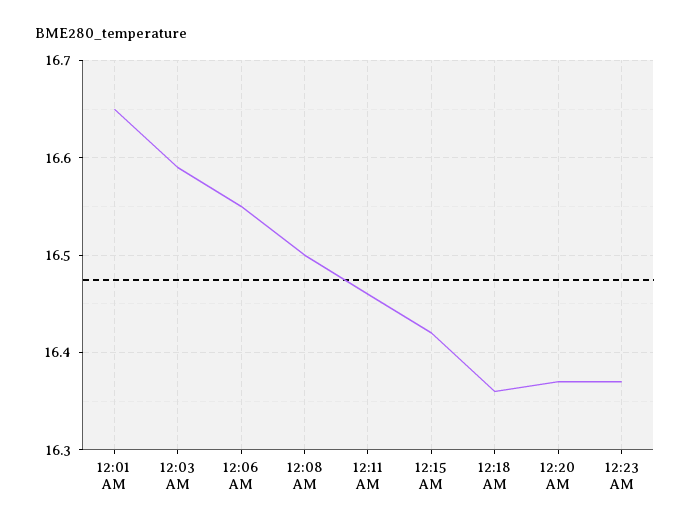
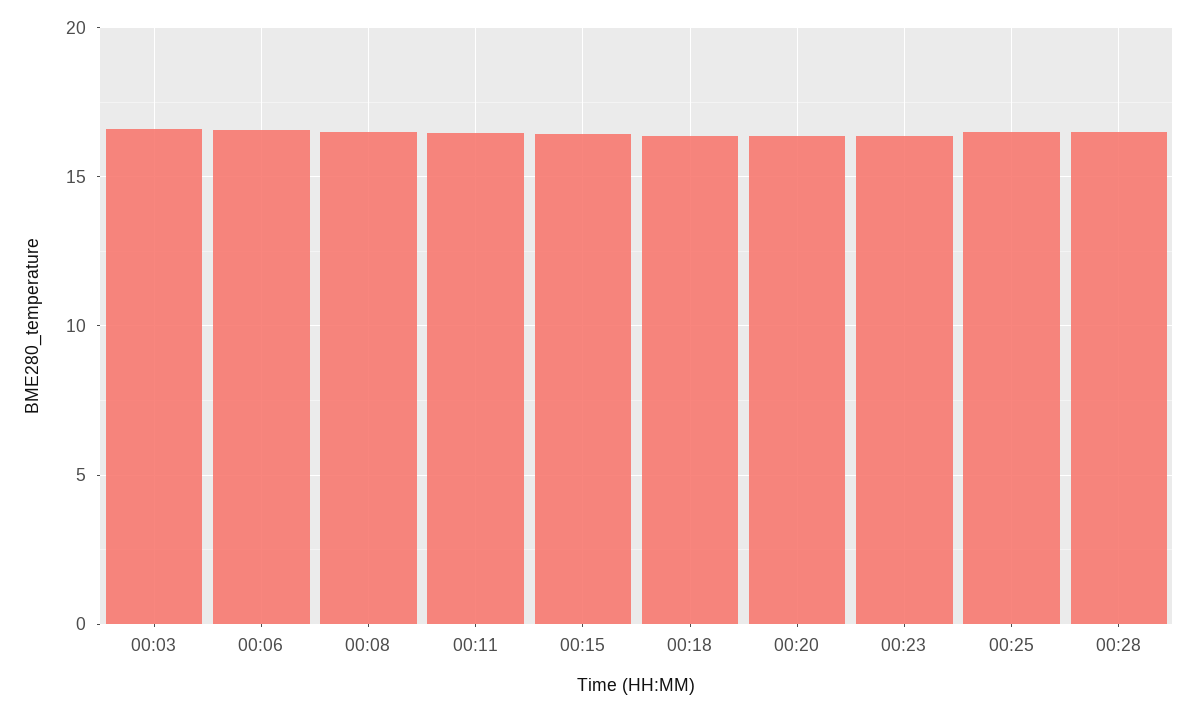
12:01 AM: 16.65 -> none
00:25: none -> 16.5
00:28: none -> 16.5

